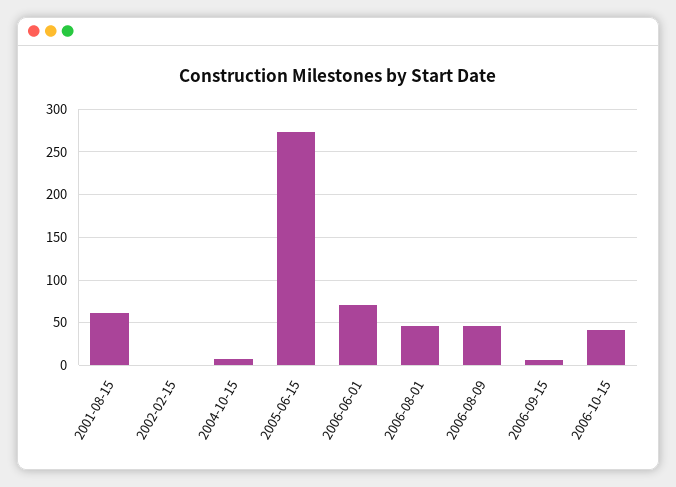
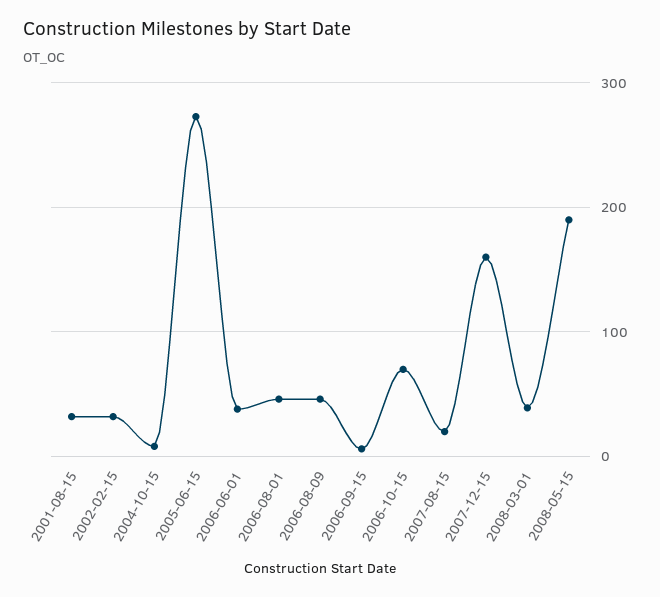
2001-08-15: 60 -> 30
2002-02-15: 0 -> 30
2006-06-01: 70 -> 40
2006-10-15: 40 -> 70
2007-08-15: none -> 20
2007-12-15: none -> 160
2008-03-01: none -> 40
2008-05-15: none -> 190

